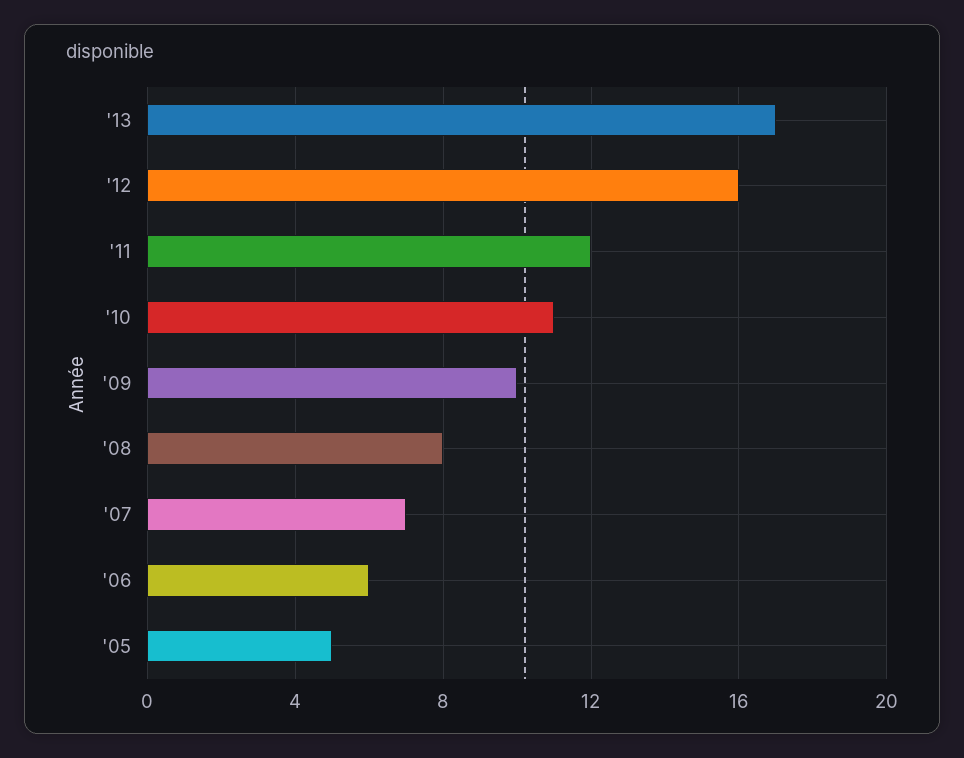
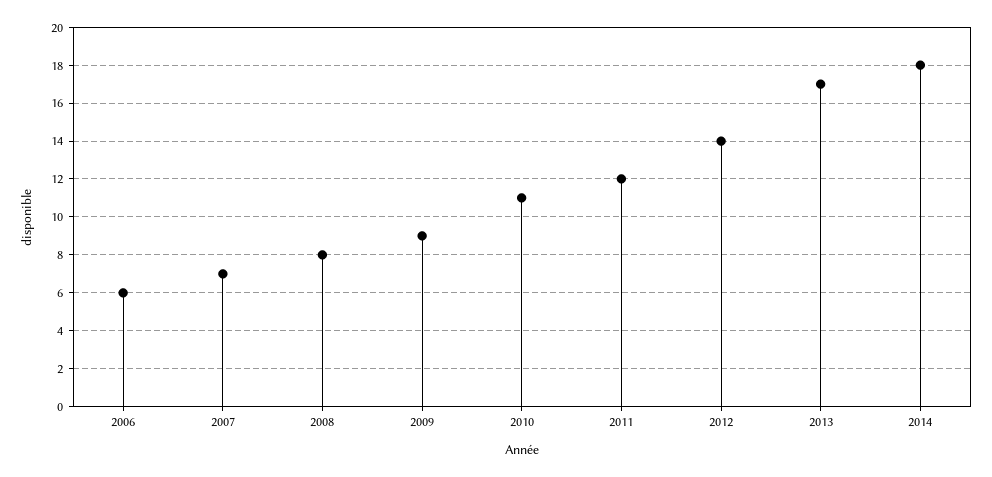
'12: 16 -> 14
'09: 10 -> 9
'05: 5 -> none
2014: none -> 18

